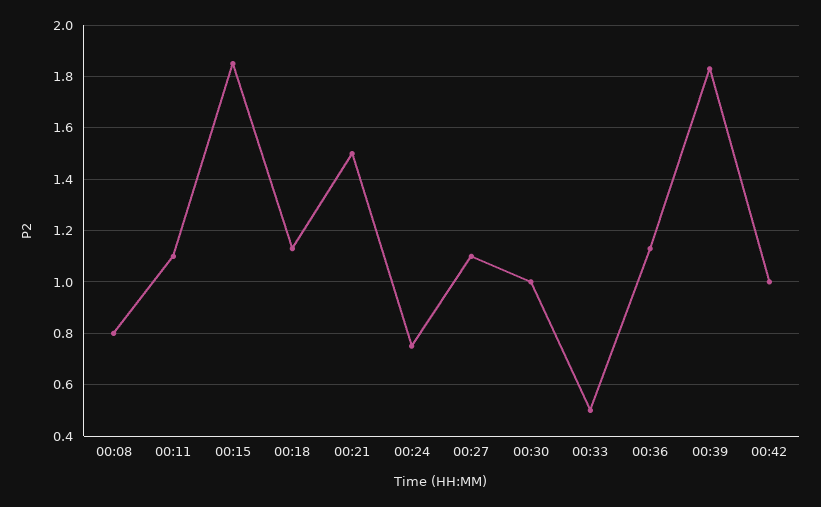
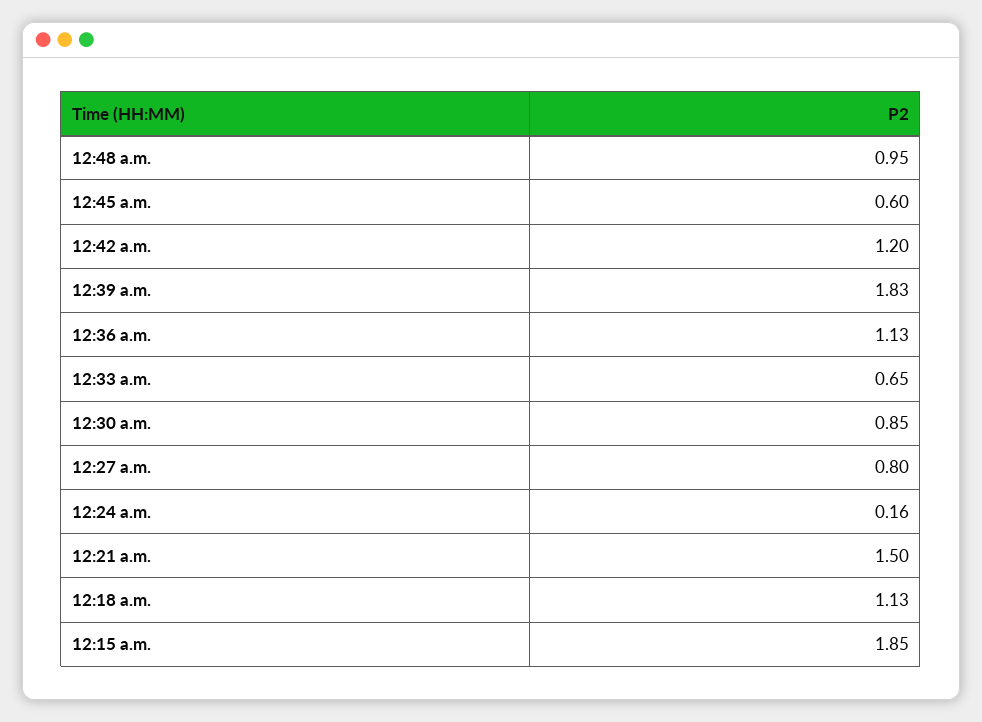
00:08: 0.8 -> none
00:11: 1.1 -> none
00:24: 0.75 -> 0.16
00:27: 1.1 -> 0.8
00:30: 1 -> 0.85
00:33: 0.5 -> 0.65
00:42: 1 -> 1.2
12:48 a.m.: none -> 0.95
12:45 a.m.: none -> 0.6

